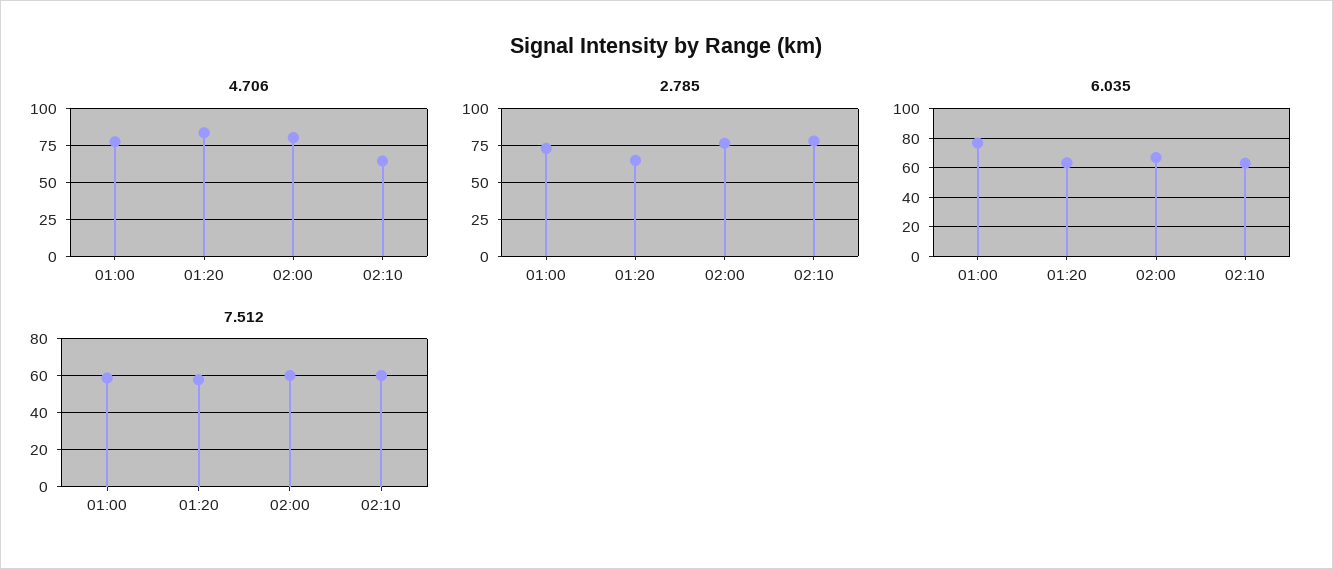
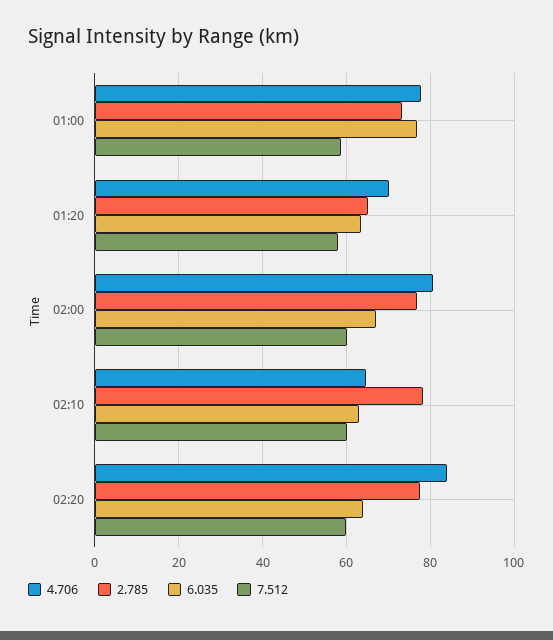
4.706, 01:20: 85 -> 70
4.706, 02:20: none -> 84
2.785, 02:20: none -> 78
6.035, 02:20: none -> 64
7.512, 02:20: none -> 60

